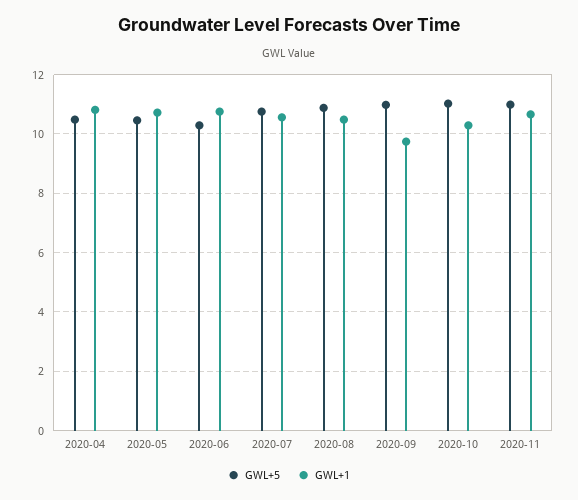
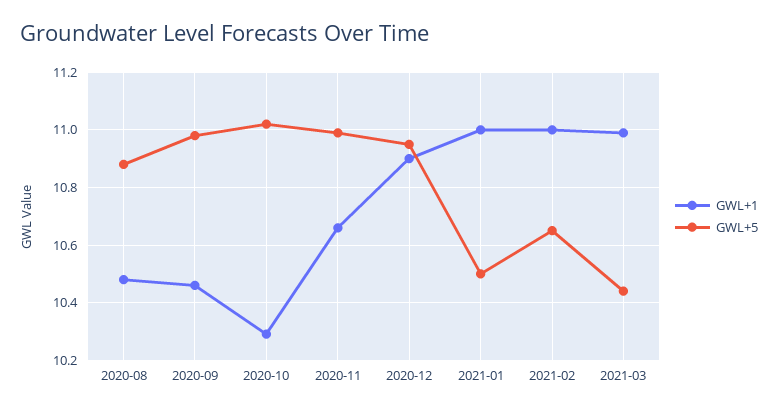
GWL+5, 2020-04: 10.5 -> none
GWL+1, 2020-04: 10.75 -> none
GWL+5, 2020-05: 10.5 -> none
GWL+1, 2020-05: 10.75 -> none
GWL+5, 2020-06: 10.25 -> none
GWL+1, 2020-06: 10.75 -> none
GWL+5, 2020-07: 10.75 -> none
GWL+1, 2020-07: 10.5 -> none
GWL+1, 2020-09: 9.75 -> 10.45
GWL+1, 2020-12: none -> 10.9
GWL+5, 2020-12: none -> 10.95
GWL+1, 2021-01: none -> 11
GWL+5, 2021-01: none -> 10.5
GWL+1, 2021-02: none -> 11
GWL+5, 2021-02: none -> 10.65
GWL+1, 2021-03: none -> 11
GWL+5, 2021-03: none -> 10.45

